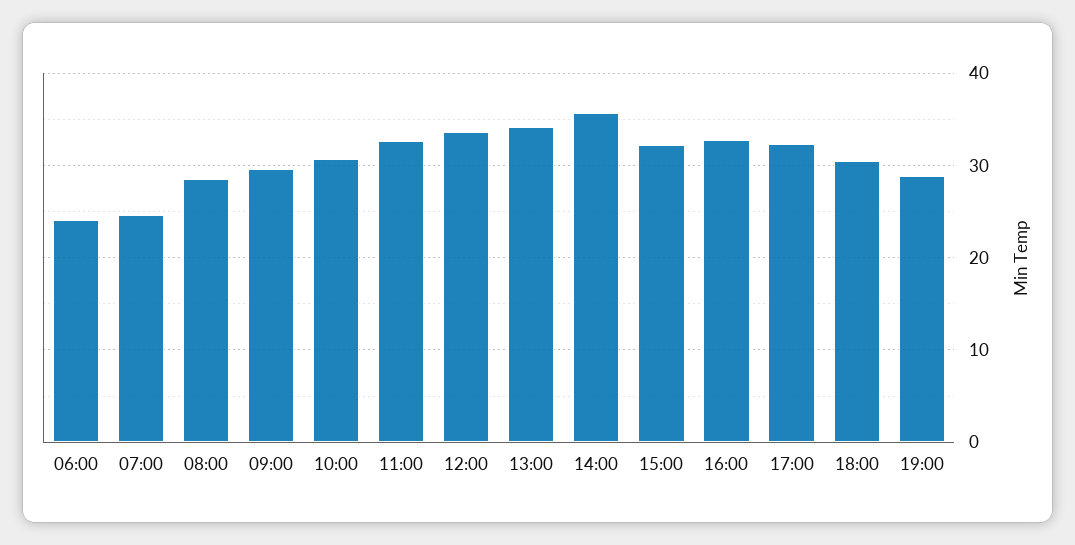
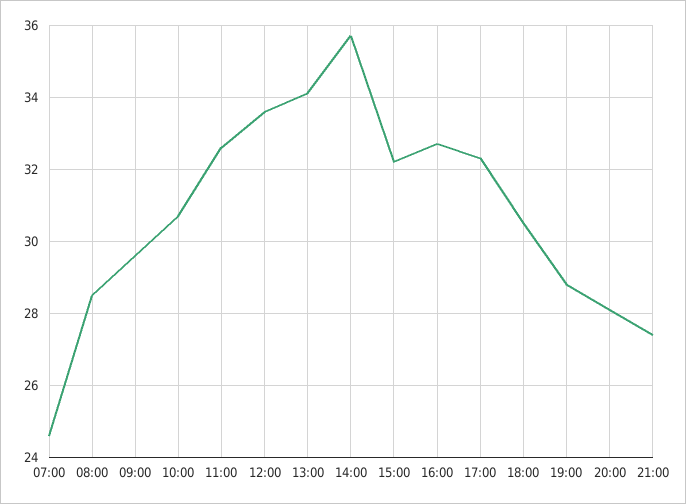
06:00: 24 -> none
20:00: none -> 28
21:00: none -> 27.5

